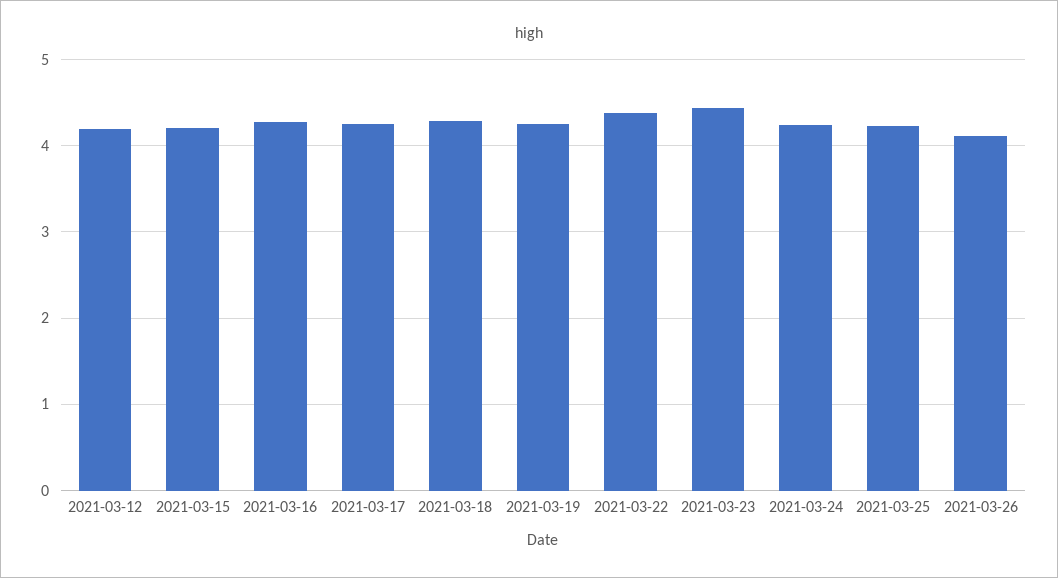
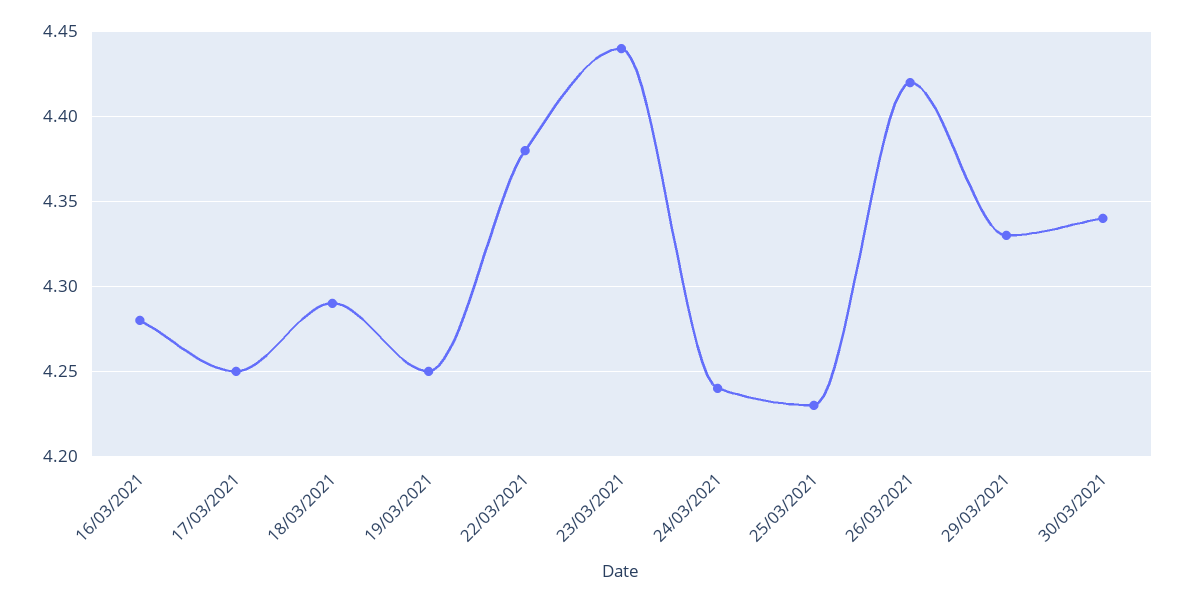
2021-03-12: 4.2 -> none
2021-03-15: 4.2 -> none
2021-03-26: 4.1 -> 4.42
29/03/2021: none -> 4.33
30/03/2021: none -> 4.34

